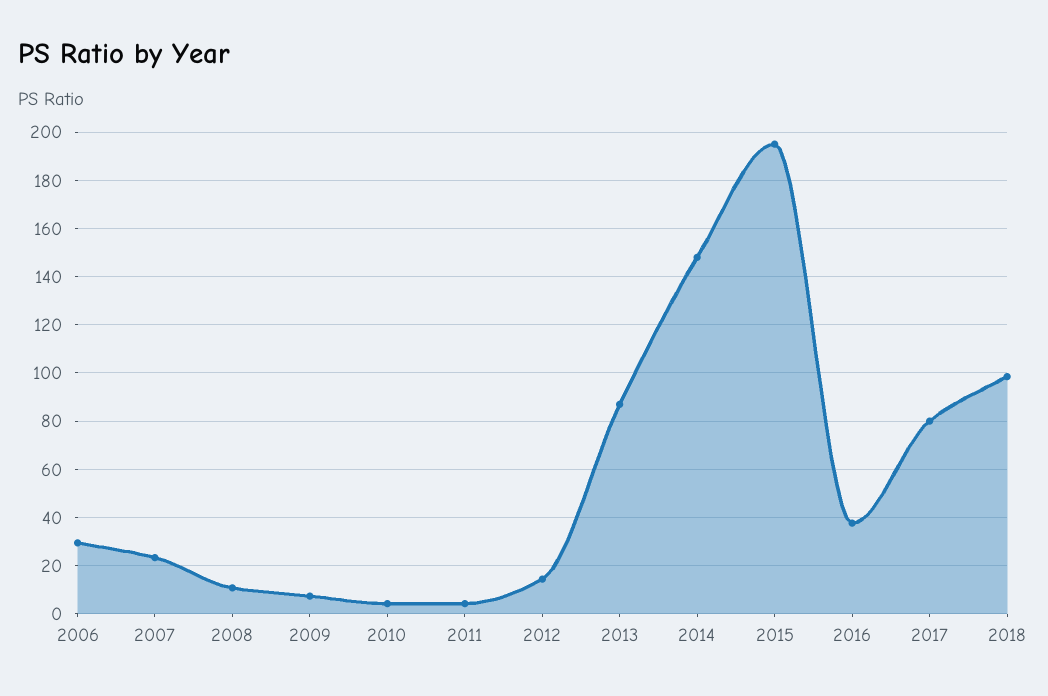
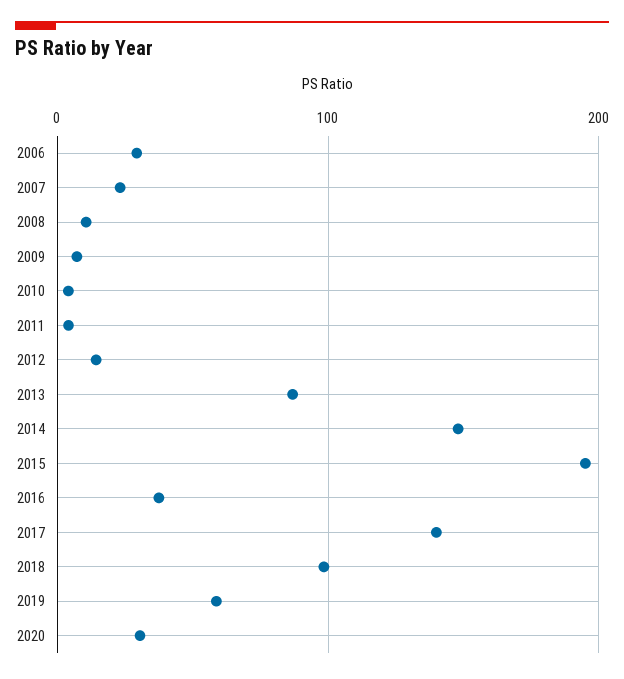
2017: 80 -> 140
2019: none -> 60
2020: none -> 30

